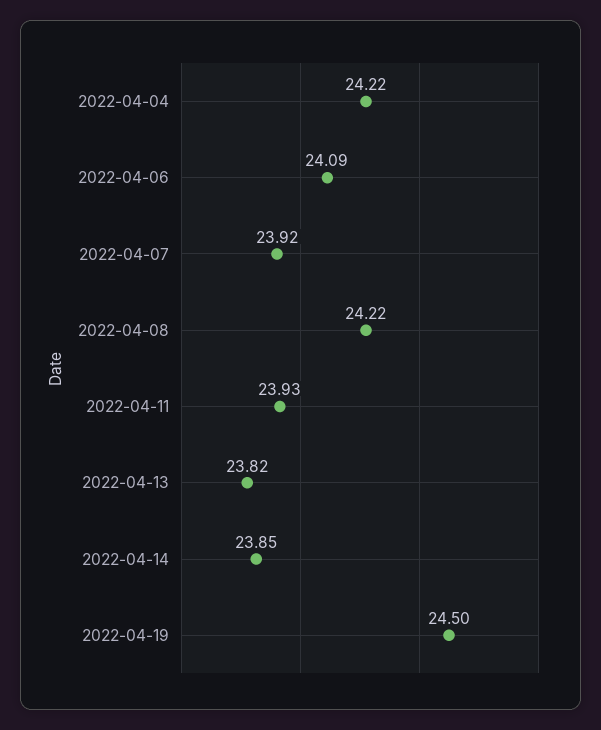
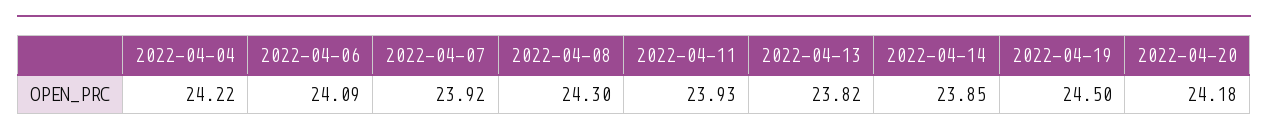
2022-04-08: 24.22 -> 24.3
2022-04-20: none -> 24.18

